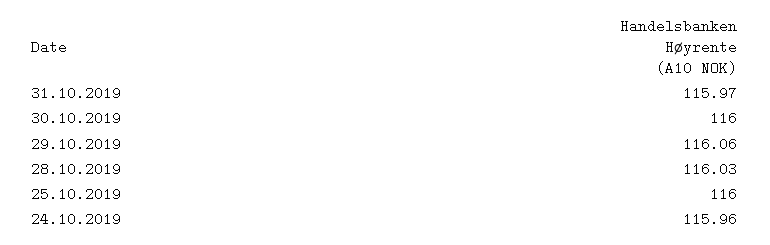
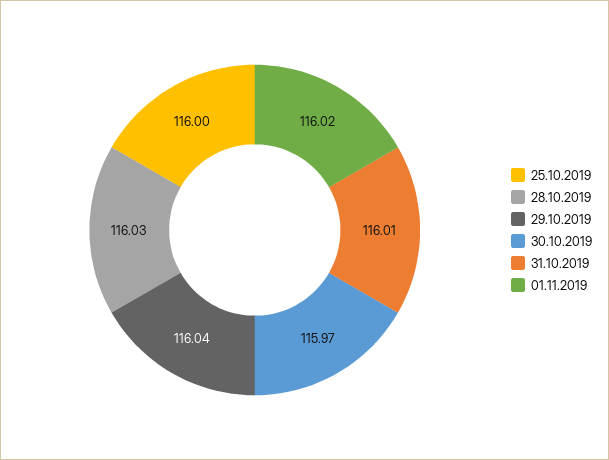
31.10.2019: 115.97 -> 116.01
30.10.2019: 116 -> 115.97
29.10.2019: 116.06 -> 116.04
24.10.2019: 115.96 -> none
01.11.2019: none -> 116.02

